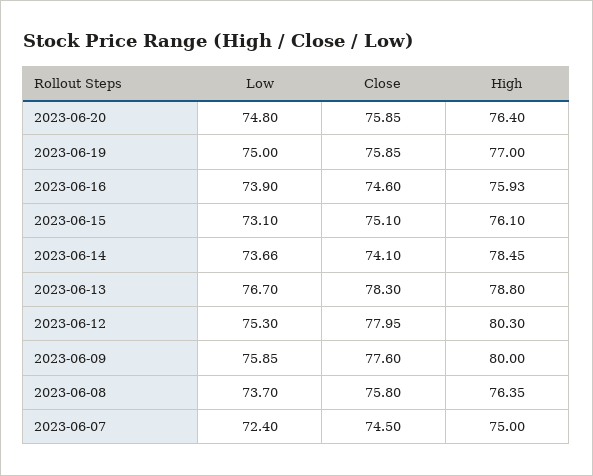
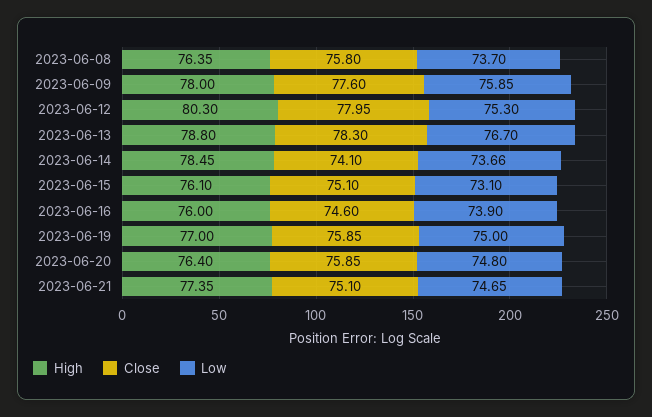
High, 2023-06-16: 75.93 -> 76
High, 2023-06-09: 80 -> 78
Low, 2023-06-07: 72.4 -> none
Close, 2023-06-07: 74.5 -> none
High, 2023-06-07: 75 -> none
High, 2023-06-21: none -> 77.35
Close, 2023-06-21: none -> 75.1
Low, 2023-06-21: none -> 74.65

